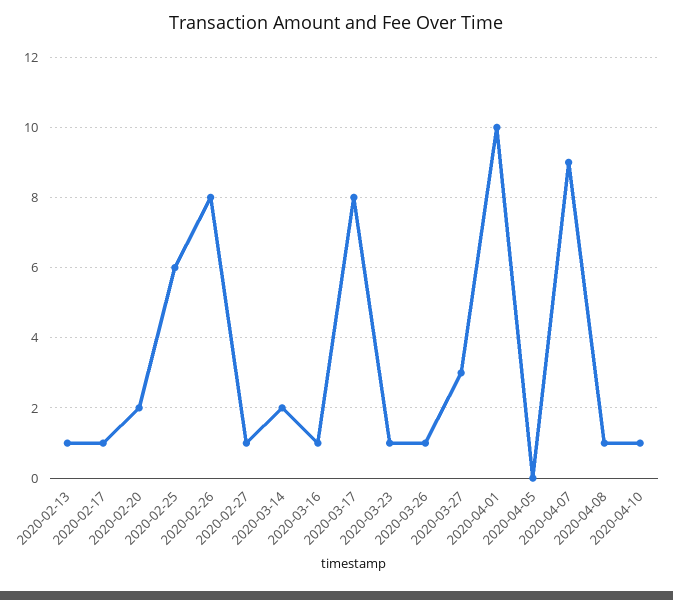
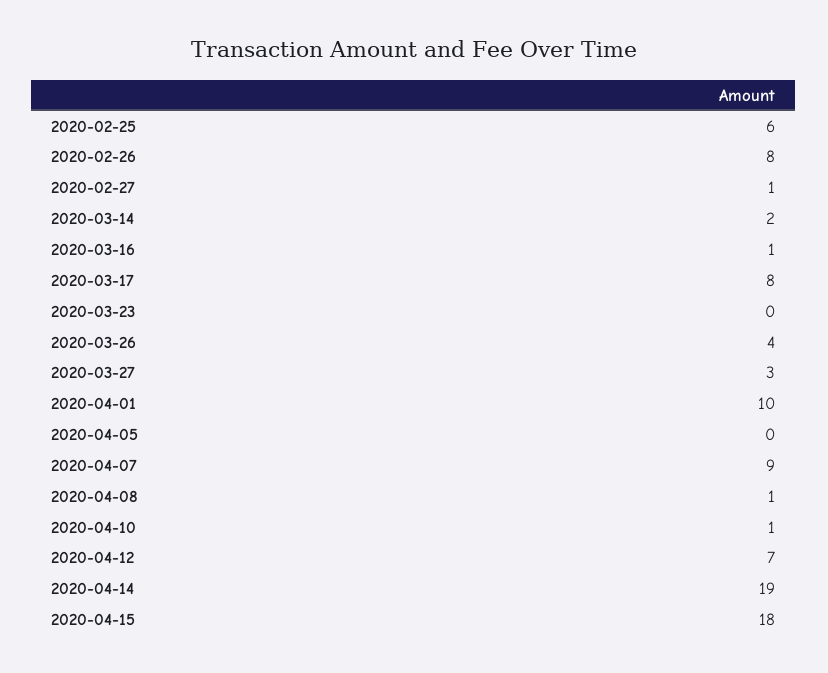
2020-02-13: 1 -> none
2020-02-17: 1 -> none
2020-02-20: 2 -> none
2020-03-23: 1 -> 0
2020-03-26: 1 -> 4
2020-04-12: none -> 7
2020-04-14: none -> 19
2020-04-15: none -> 18

